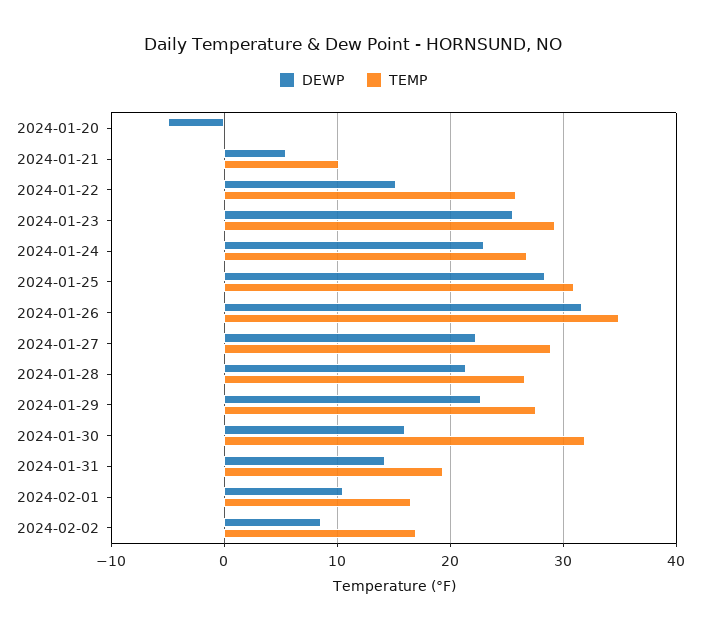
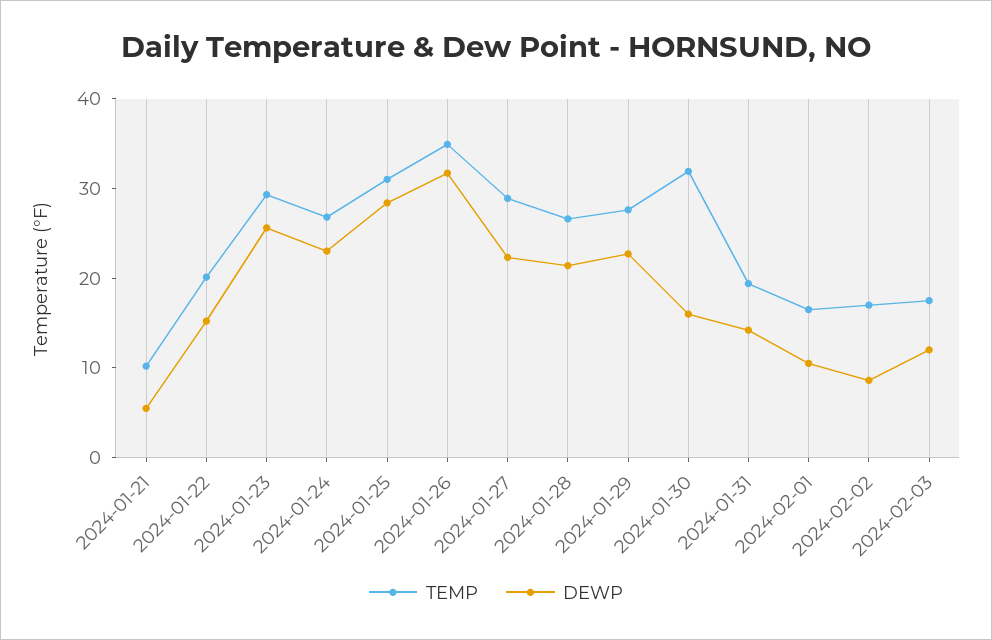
DEWP, 2024-01-20: -5 -> none
TEMP, 2024-01-20: 0 -> none
TEMP, 2024-01-22: 26 -> 20
TEMP, 2024-02-03: none -> 18
DEWP, 2024-02-03: none -> 12

